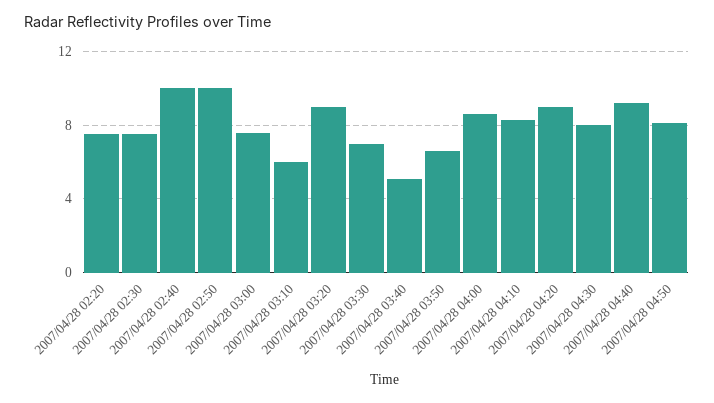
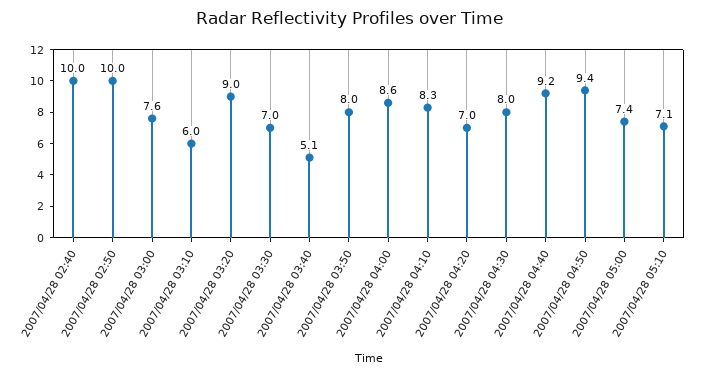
2007/04/28 02:20: 7.5 -> none
2007/04/28 02:30: 7.5 -> none
2007/04/28 03:50: 6.5 -> 8
2007/04/28 04:20: 9 -> 7
2007/04/28 04:50: 8 -> 9.4
2007/04/28 05:00: none -> 7.4
2007/04/28 05:10: none -> 7.1

